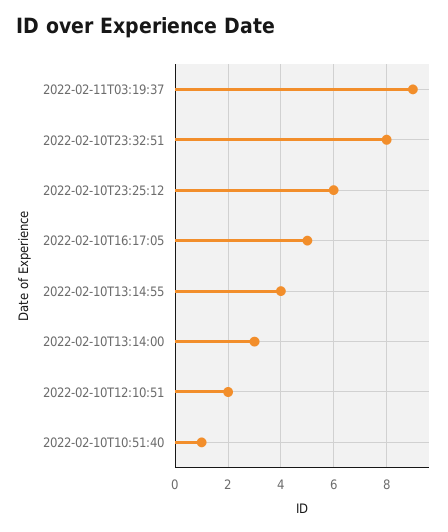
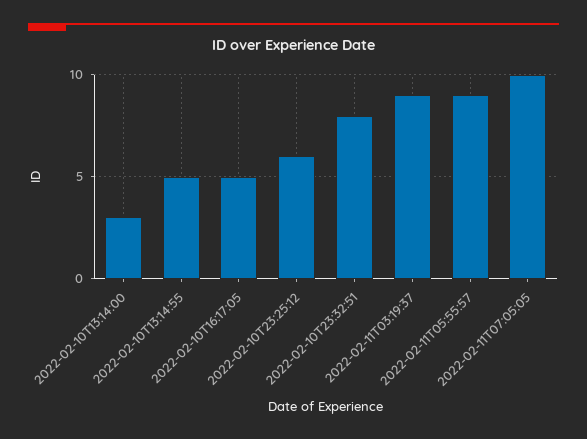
2022-02-10T13:14:55: 4 -> 5
2022-02-10T12:10:51: 2 -> none
2022-02-10T10:51:40: 1 -> none
2022-02-11T05:55:57: none -> 9
2022-02-11T07:05:05: none -> 10

